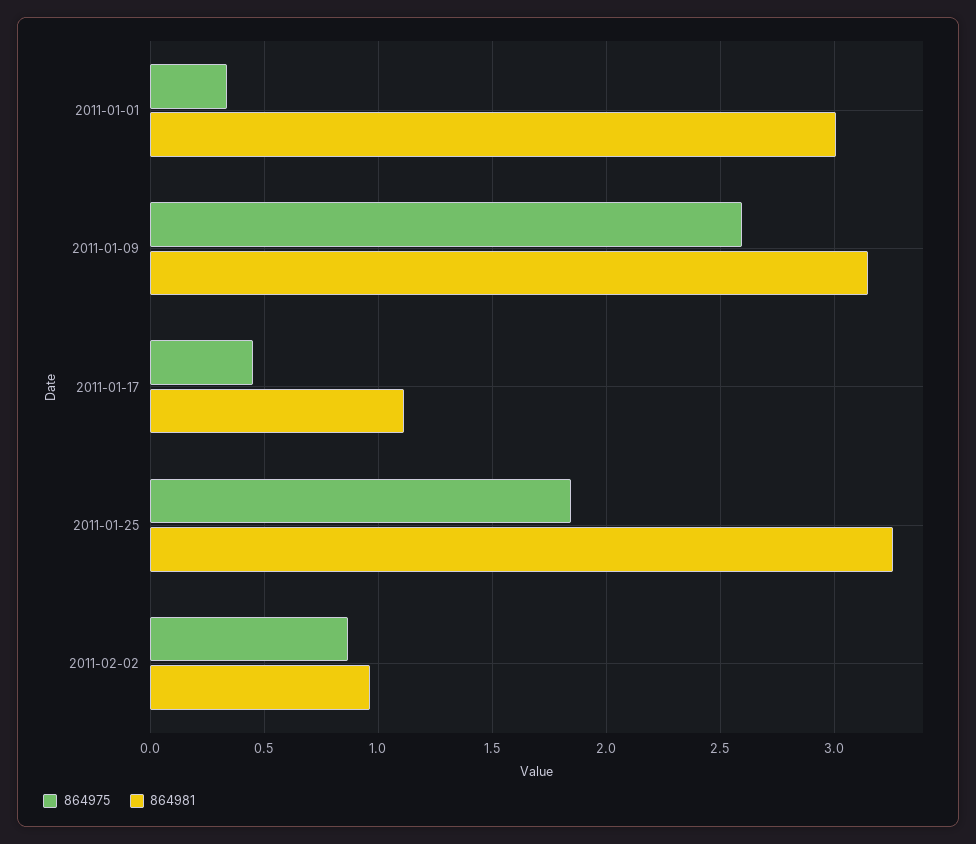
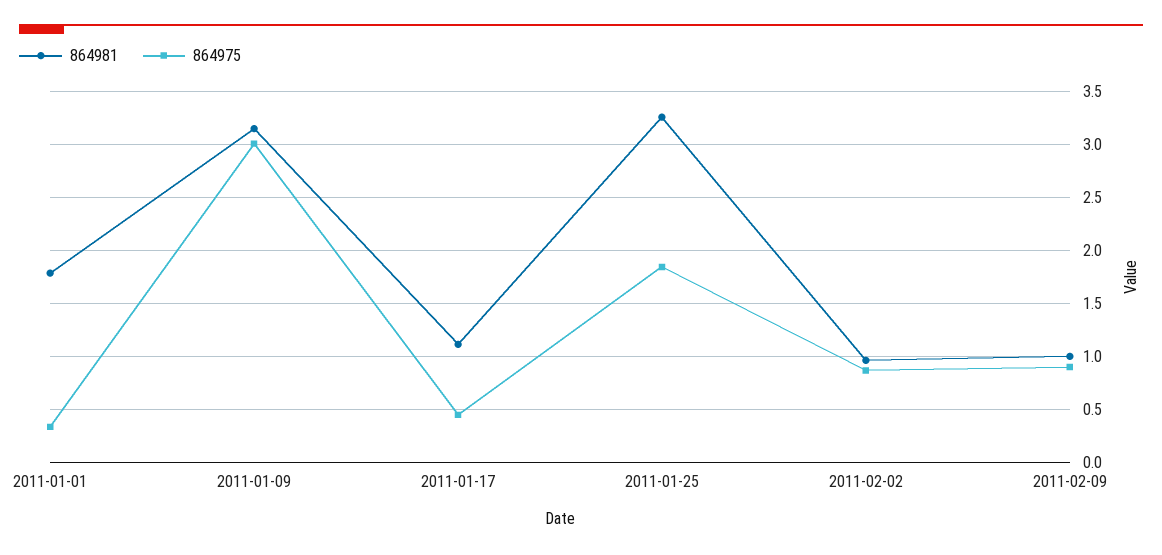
864981, 2011-01-01: 3 -> 1.8
864975, 2011-01-09: 2.6 -> 3
864981, 2011-02-09: none -> 1
864975, 2011-02-09: none -> 0.9

